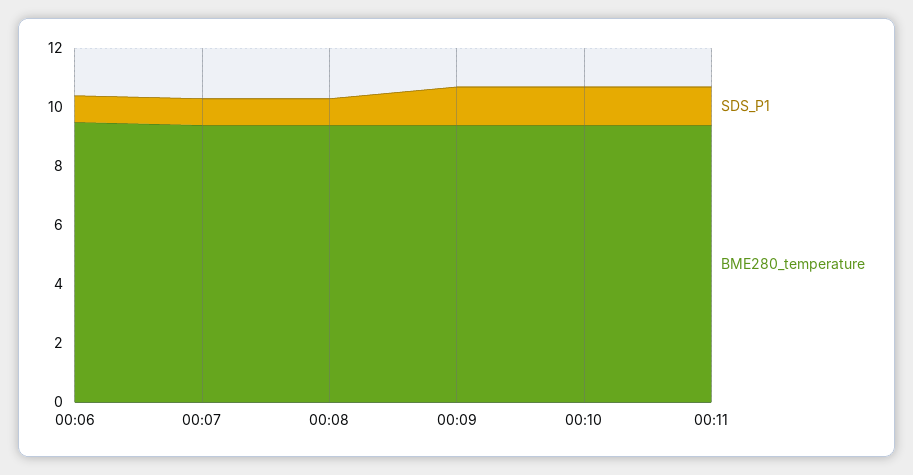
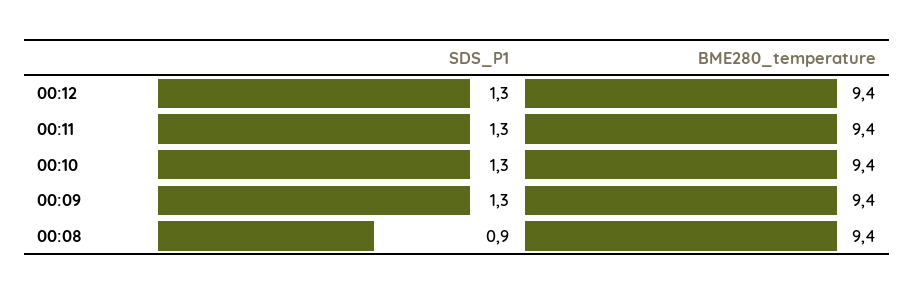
SDS_P1, 00:06: 1 -> none
BME280_temperature, 00:06: 9.5 -> none
SDS_P1, 00:07: 1 -> none
BME280_temperature, 00:07: 9.5 -> none
SDS_P1, 00:12: none -> 1.3
BME280_temperature, 00:12: none -> 9.4

